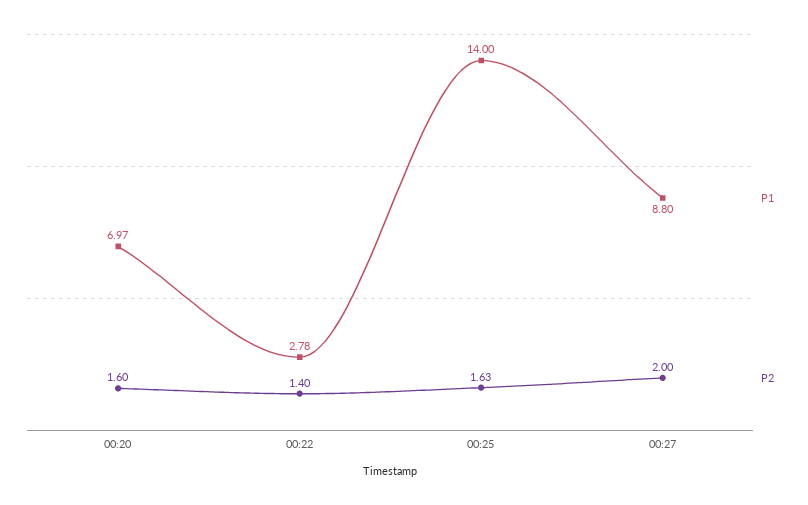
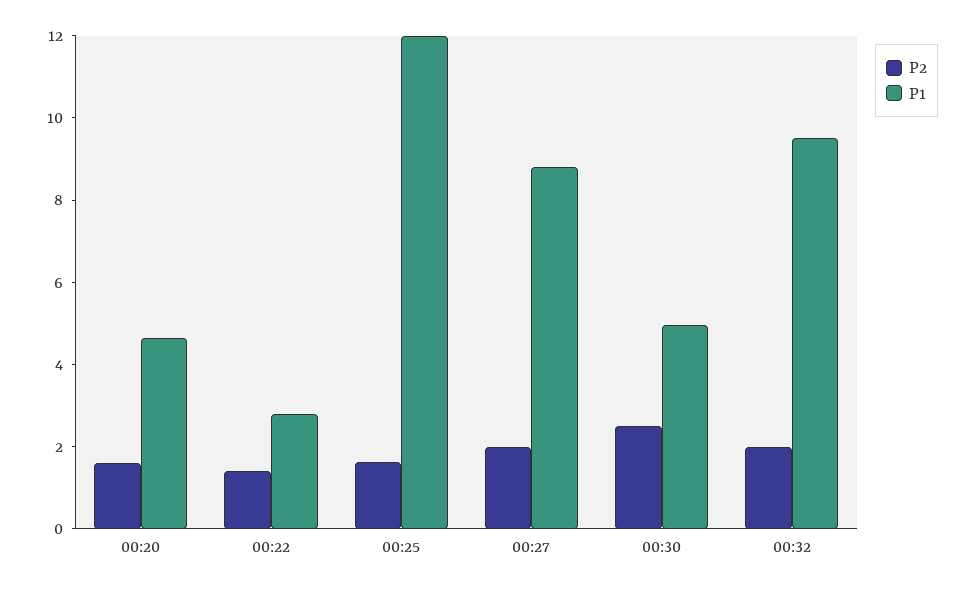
P1, 00:20: 6.97 -> 4.5
P1, 00:25: 14 -> 12
P2, 00:30: none -> 2.5
P1, 00:30: none -> 5
P2, 00:32: none -> 2
P1, 00:32: none -> 9.5

